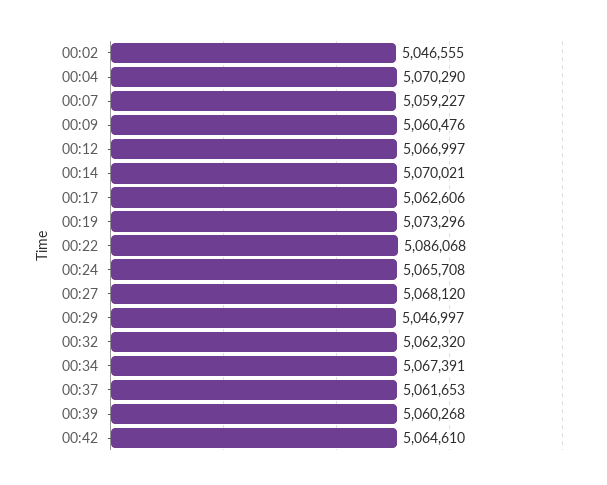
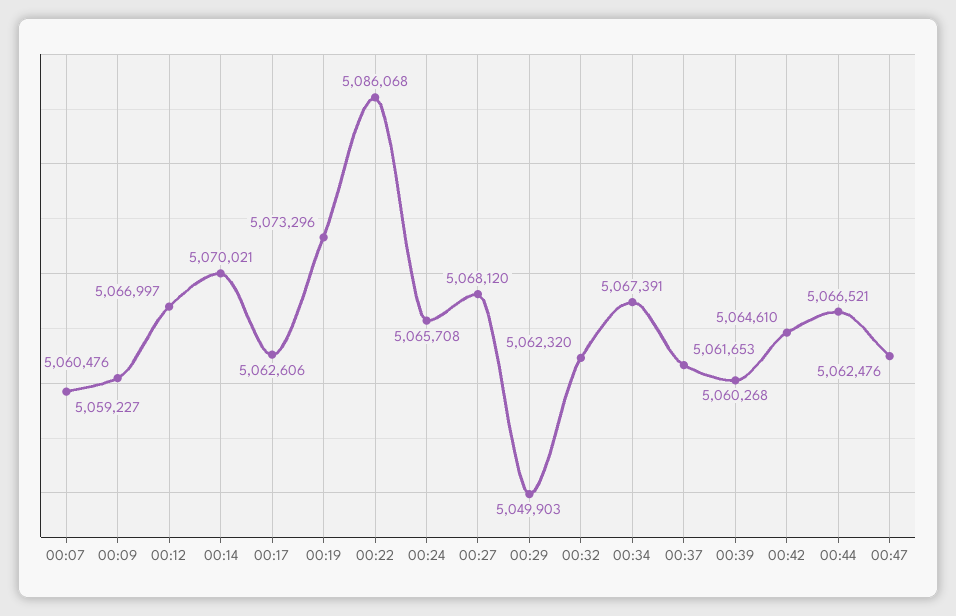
00:02: 5046555 -> none
00:04: 5070290 -> none
00:29: 5046997 -> 5049903
00:44: none -> 5066521
00:47: none -> 5062476

